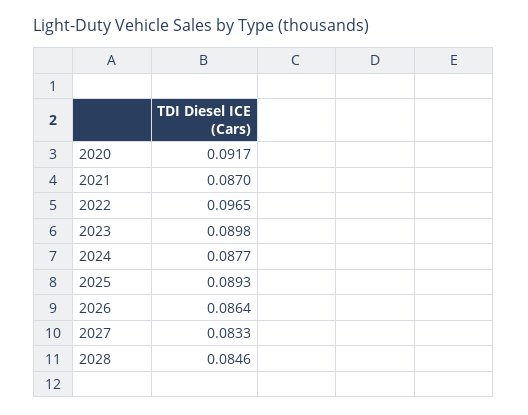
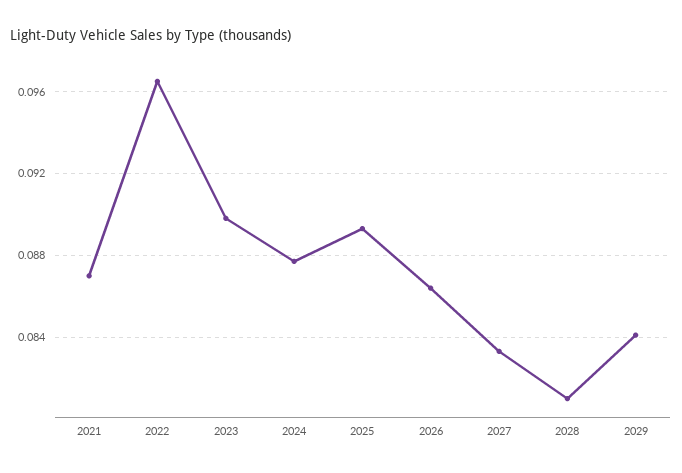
2020: 0.0917 -> none
2028: 0.0846 -> 0.081
2029: none -> 0.084

